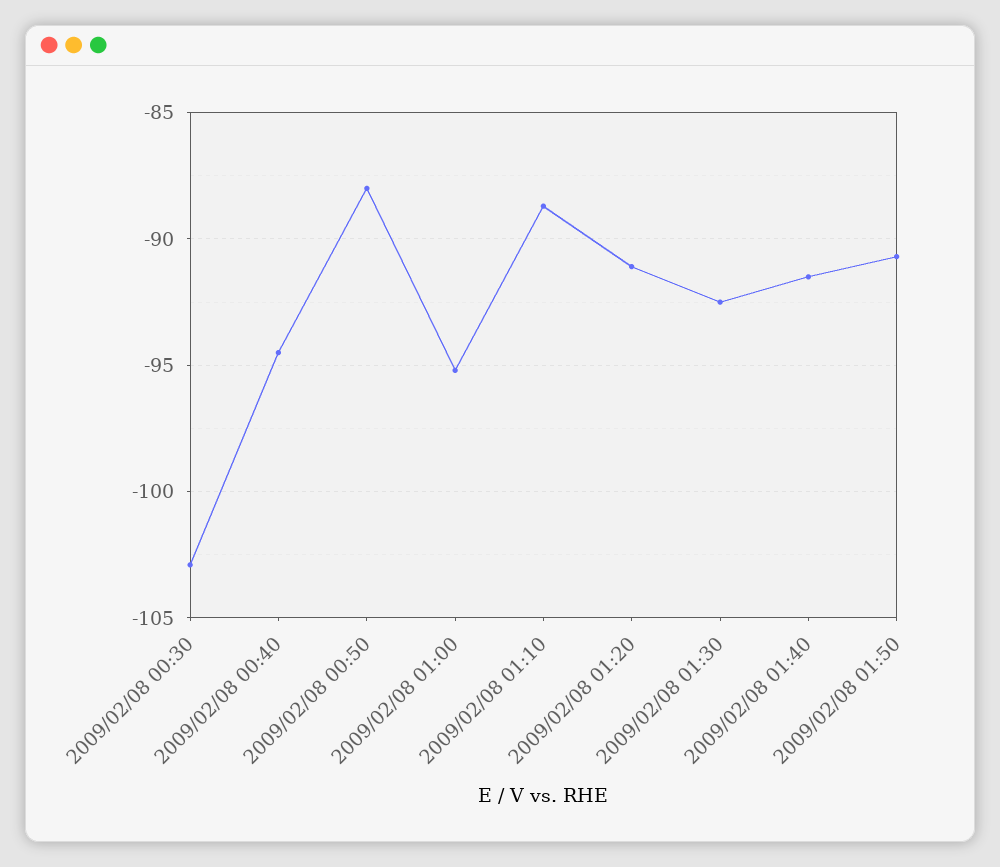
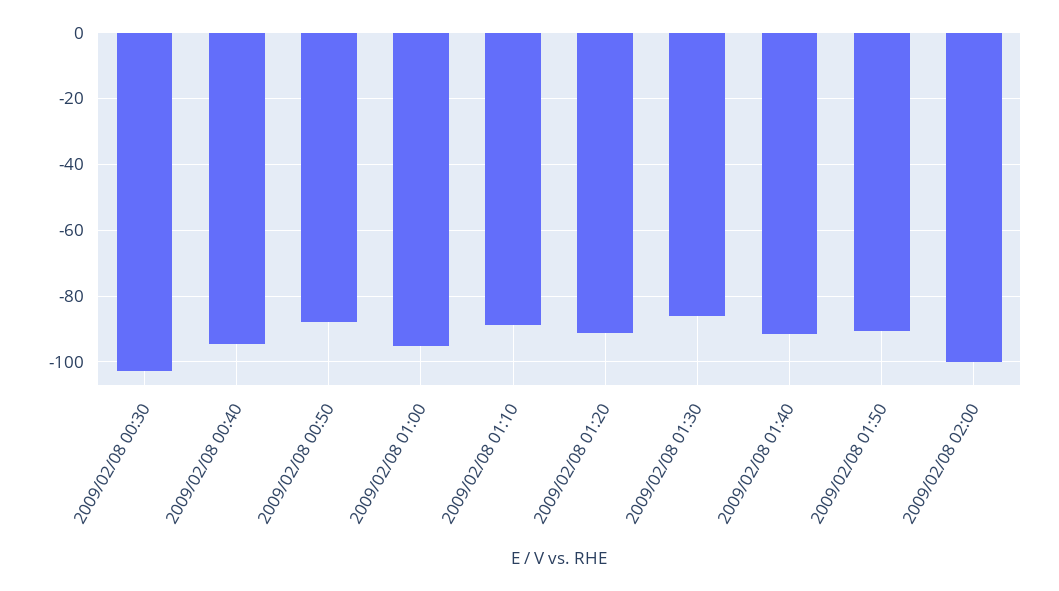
2009/02/08 01:30: -92.5 -> -86
2009/02/08 02:00: none -> -100

